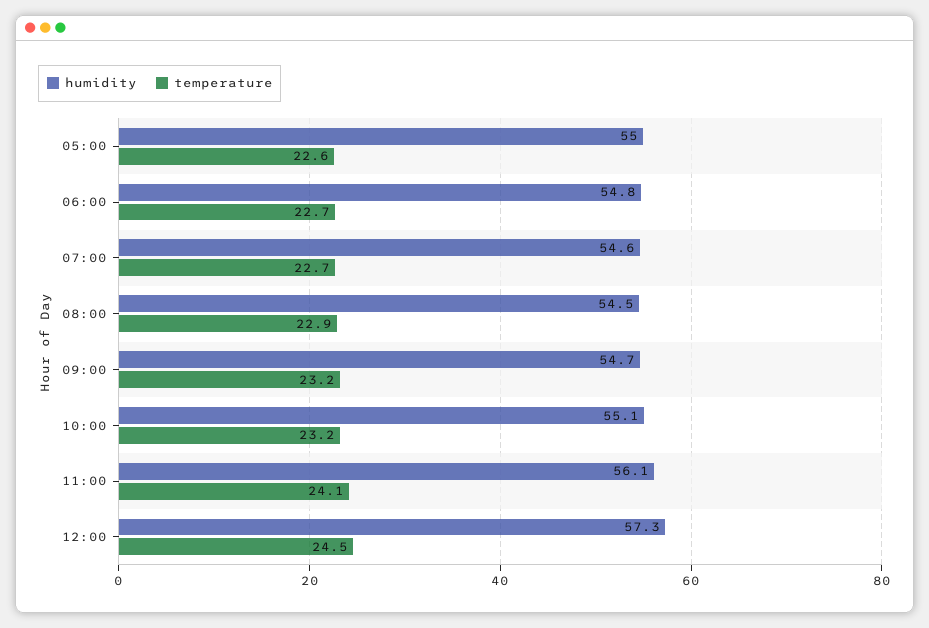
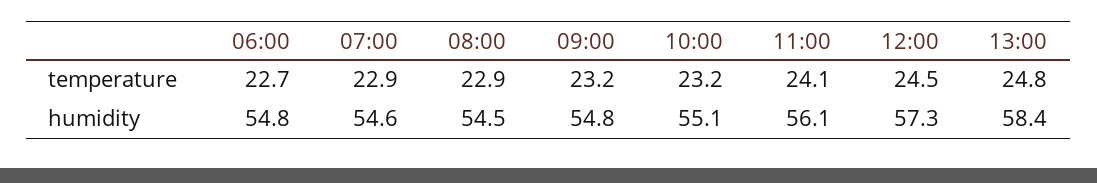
humidity, 05:00: 55 -> none
temperature, 05:00: 22.6 -> none
temperature, 07:00: 22.7 -> 22.9
humidity, 09:00: 54.7 -> 54.8
temperature, 13:00: none -> 24.8
humidity, 13:00: none -> 58.4

